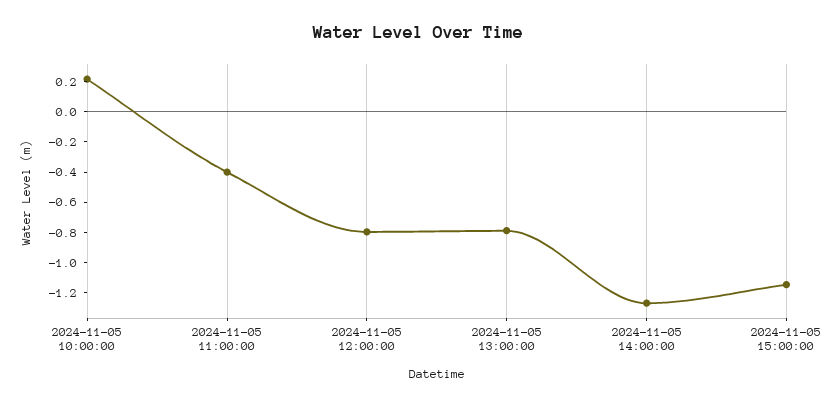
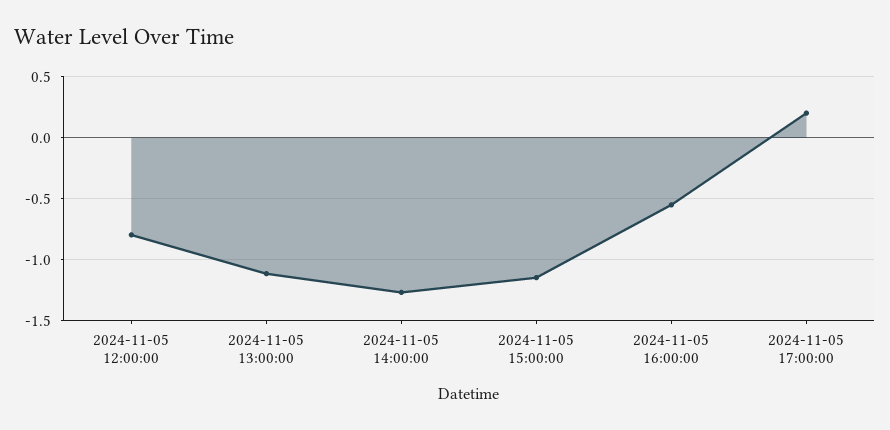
2024-11-05 10:00:00: 0.2 -> none
2024-11-05 11:00:00: -0.4 -> none
2024-11-05 13:00:00: -0.8 -> -1.1
2024-11-05 16:00:00: none -> -0.55
2024-11-05 17:00:00: none -> 0.2

